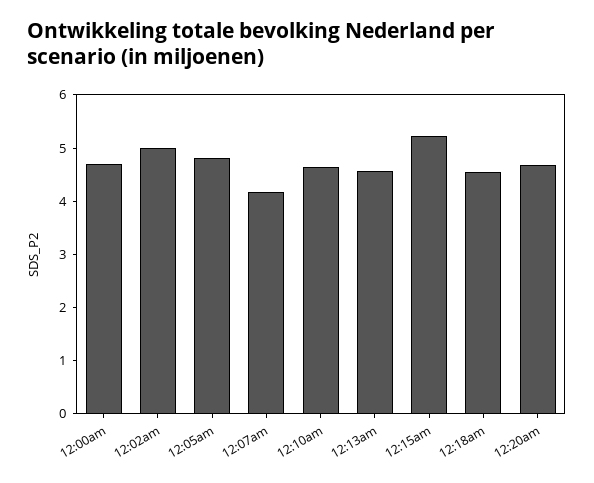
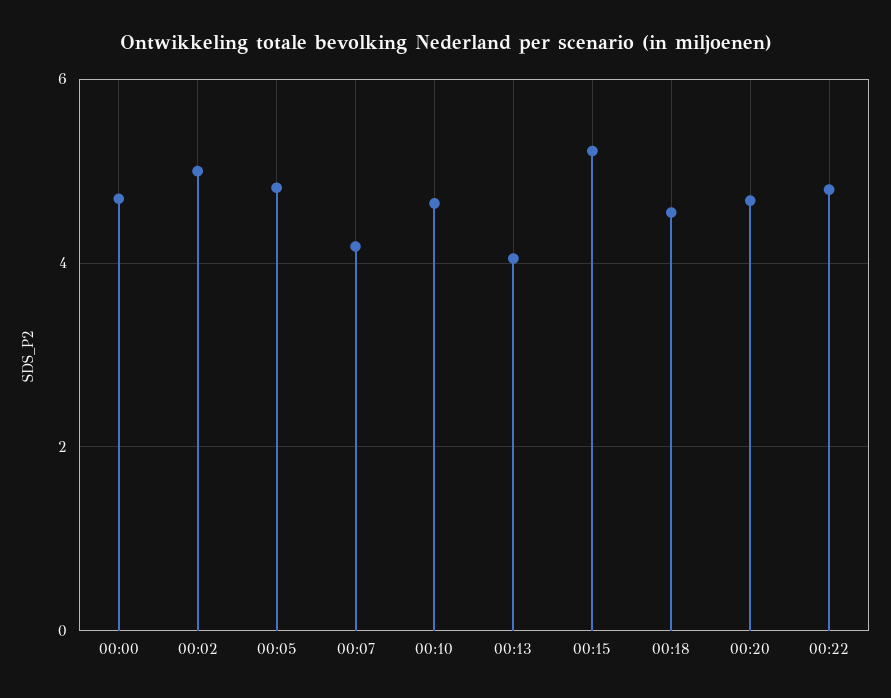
12:13am: 4.6 -> 4
00:22: none -> 4.8

